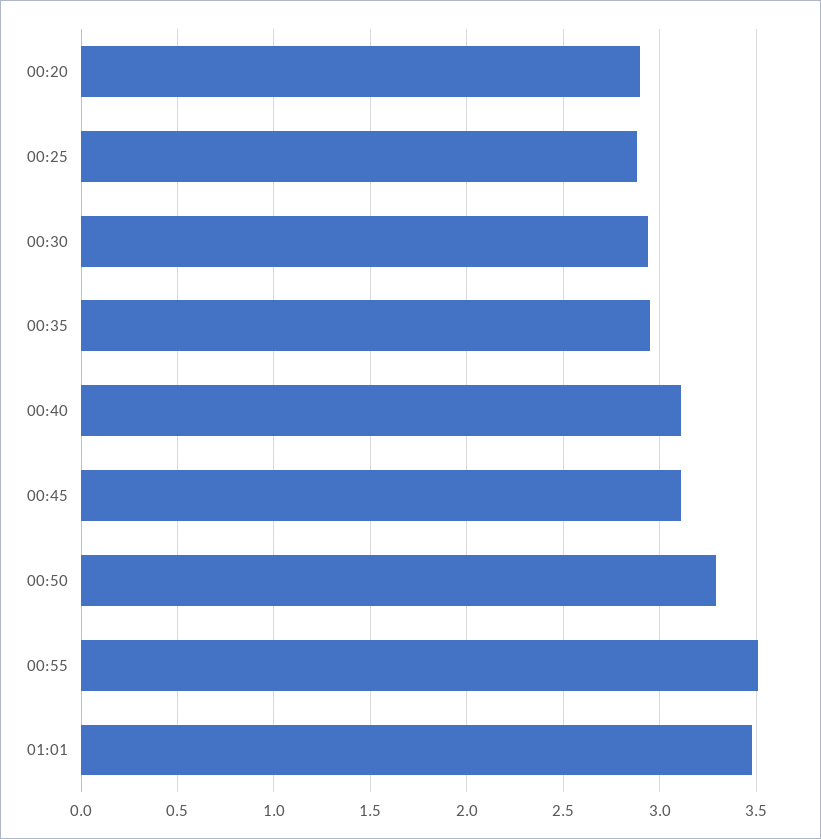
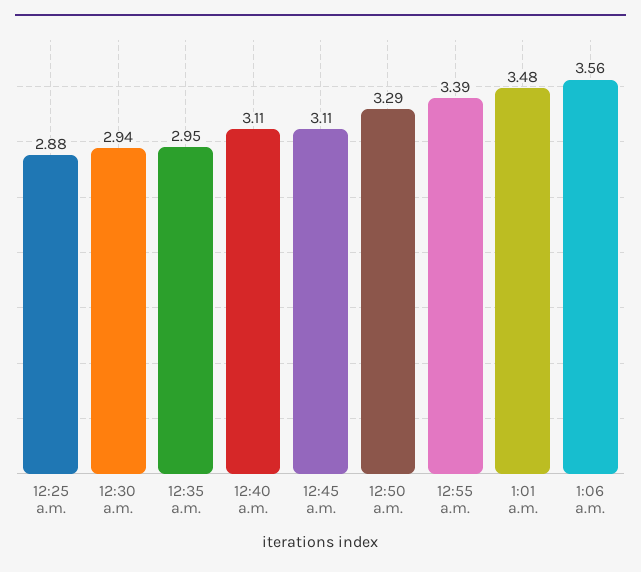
00:20: 2.9 -> none
00:55: 3.5 -> 3.39
1:06 a.m.: none -> 3.56

